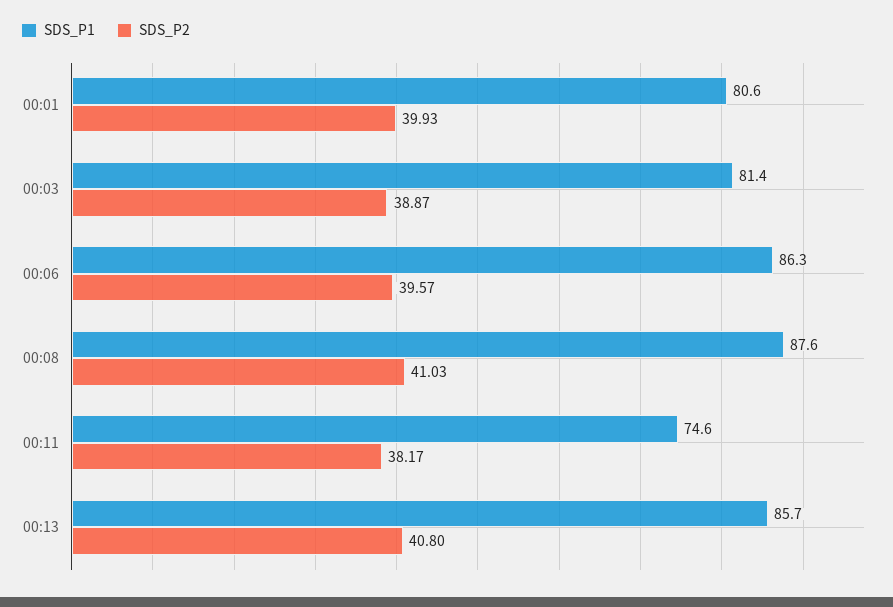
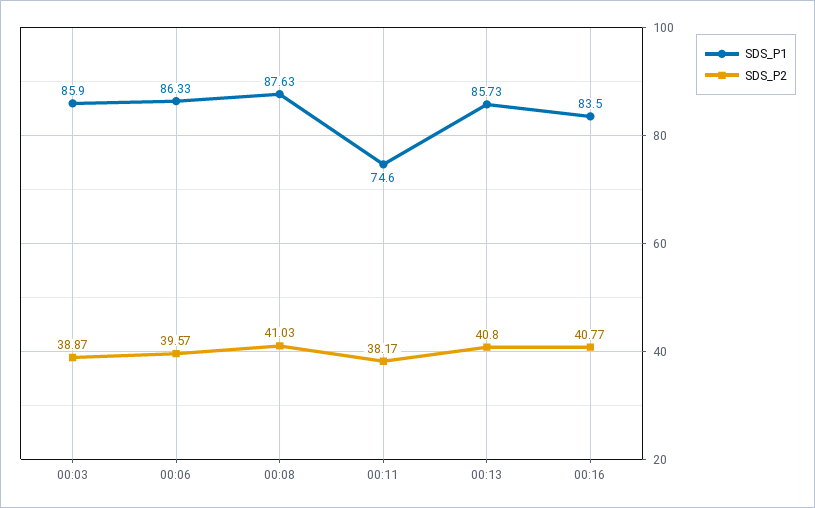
SDS_P1, 00:01: 80.6 -> none
SDS_P2, 00:01: 39.93 -> none
SDS_P1, 00:03: 81.4 -> 85.9
SDS_P1, 00:16: none -> 83.5
SDS_P2, 00:16: none -> 40.77

